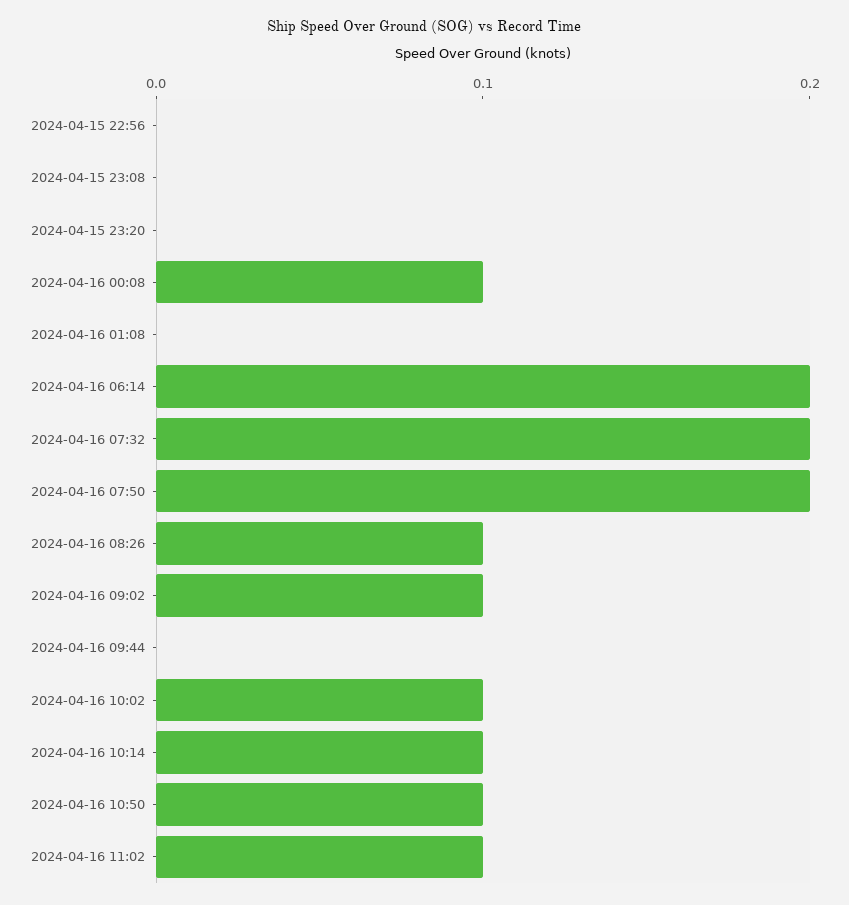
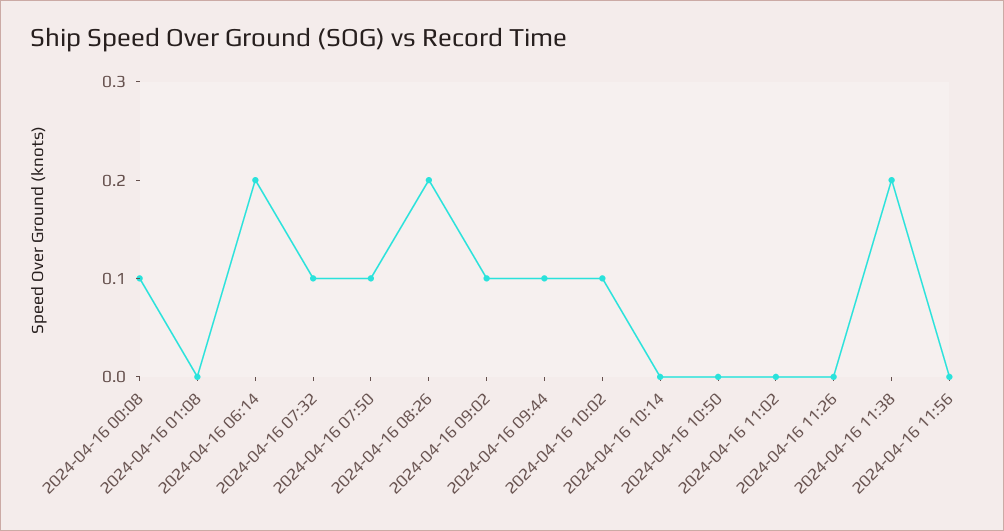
2024-04-15 22:56: 0 -> none
2024-04-15 23:08: 0 -> none
2024-04-15 23:20: 0 -> none
2024-04-16 07:32: 0.2 -> 0.1
2024-04-16 07:50: 0.2 -> 0.1
2024-04-16 08:26: 0.1 -> 0.2
2024-04-16 09:44: 0 -> 0.1
2024-04-16 10:14: 0.1 -> 0
2024-04-16 10:50: 0.1 -> 0
2024-04-16 11:02: 0.1 -> 0
2024-04-16 11:26: none -> 0
2024-04-16 11:38: none -> 0.2
2024-04-16 11:56: none -> 0

